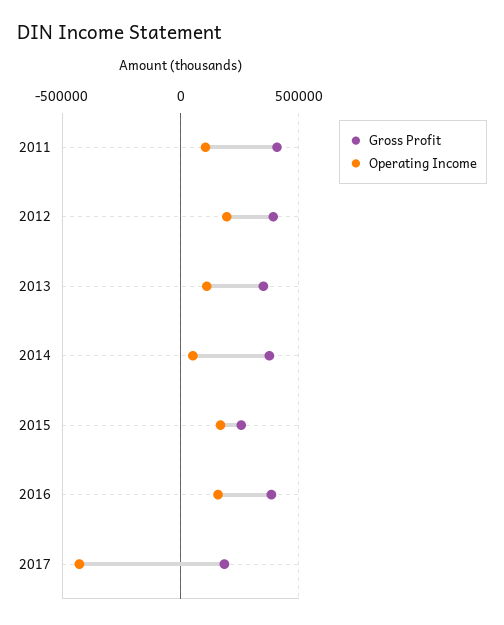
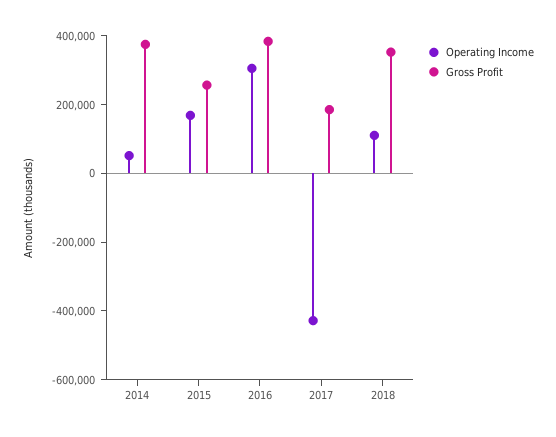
Gross Profit, 2011: 400000 -> none
Operating Income, 2011: 100000 -> none
Gross Profit, 2012: 400000 -> none
Operating Income, 2012: 200000 -> none
Gross Profit, 2013: 350000 -> none
Operating Income, 2013: 100000 -> none
Operating Income, 2016: 150000 -> 300000
Operating Income, 2018: none -> 100000
Gross Profit, 2018: none -> 350000

